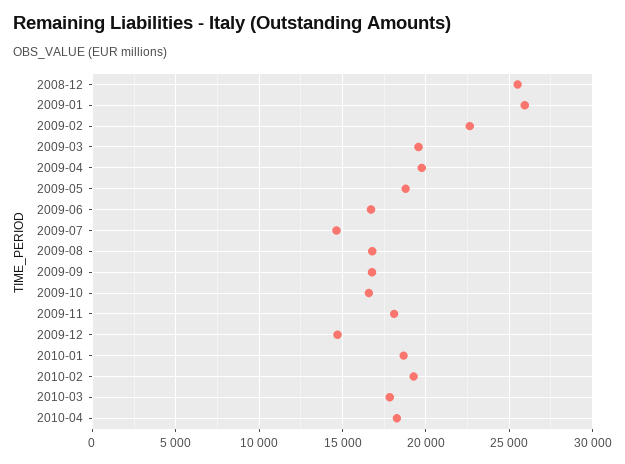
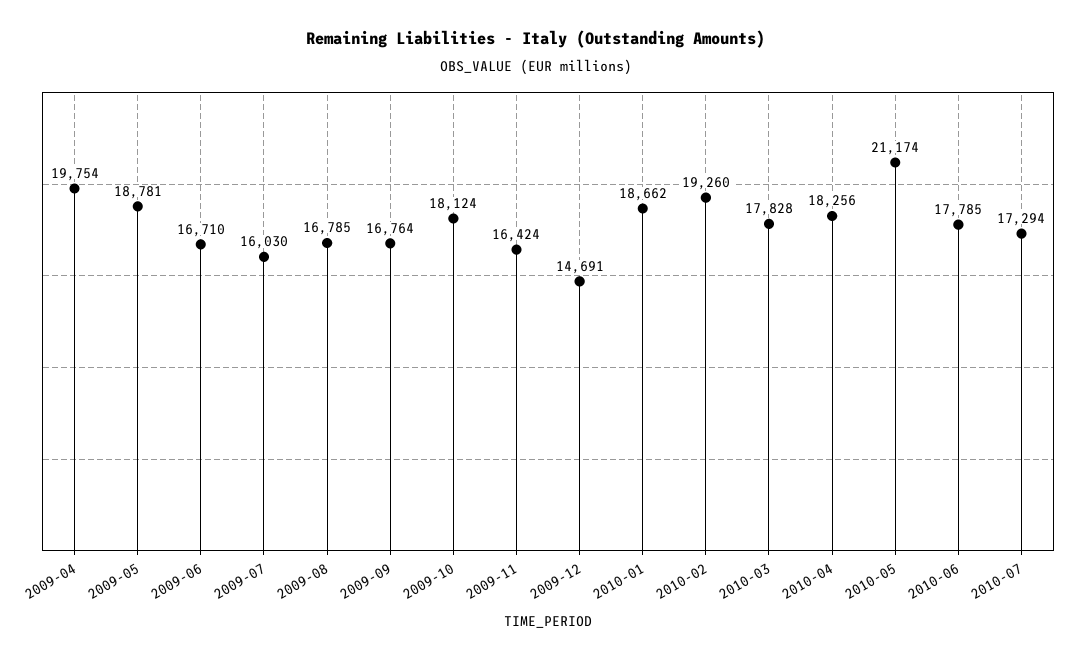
2008-12: 25500 -> none
2009-01: 26000 -> none
2009-02: 22500 -> none
2009-03: 19500 -> none
2009-07: 14500 -> 16030
2009-10: 16500 -> 18124
2009-11: 18000 -> 16424
2010-05: none -> 21174
2010-06: none -> 17785
2010-07: none -> 17294

